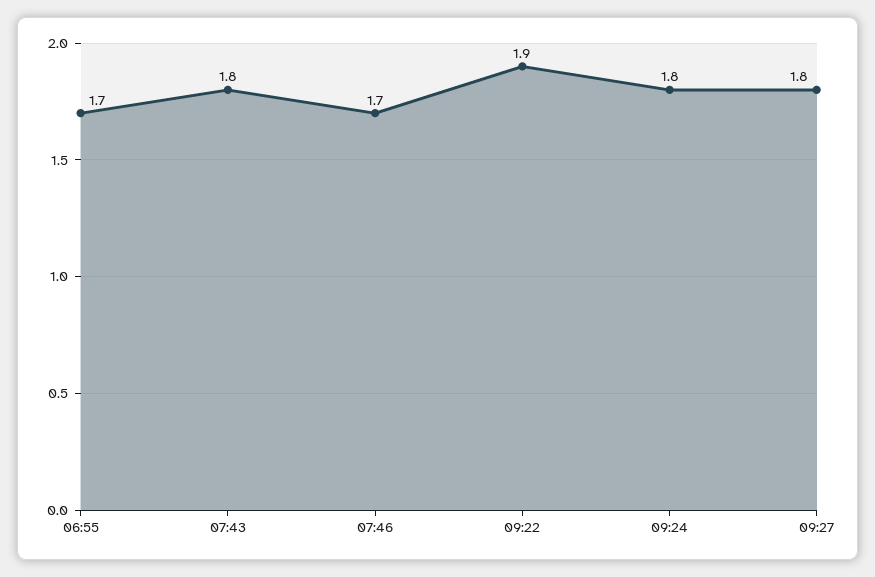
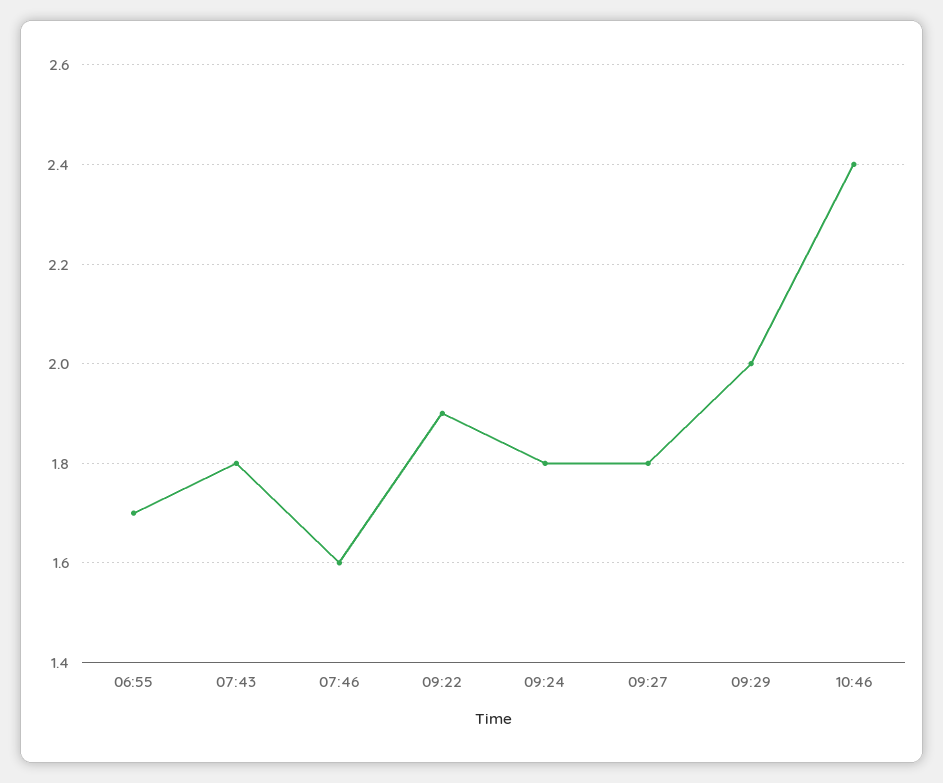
07:46: 1.7 -> 1.6
09:29: none -> 2
10:46: none -> 2.4

